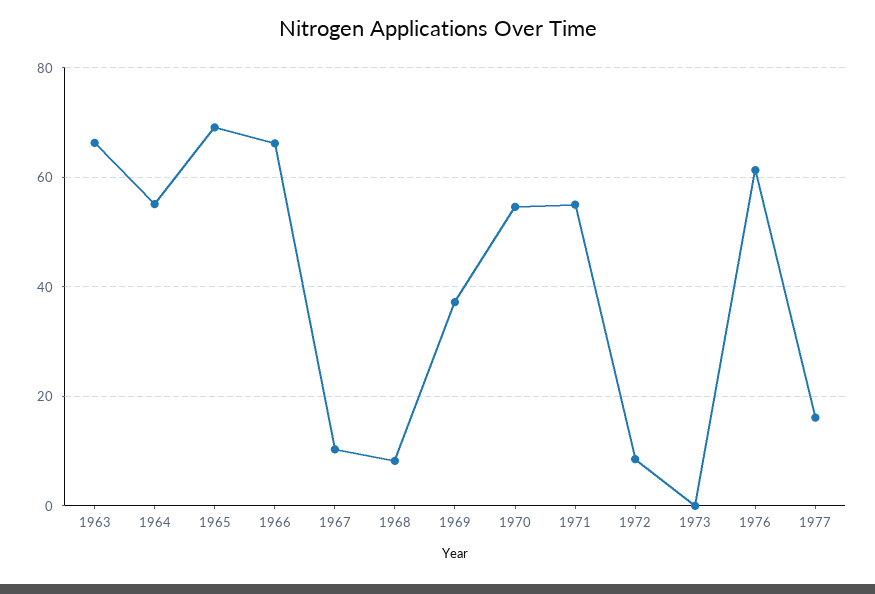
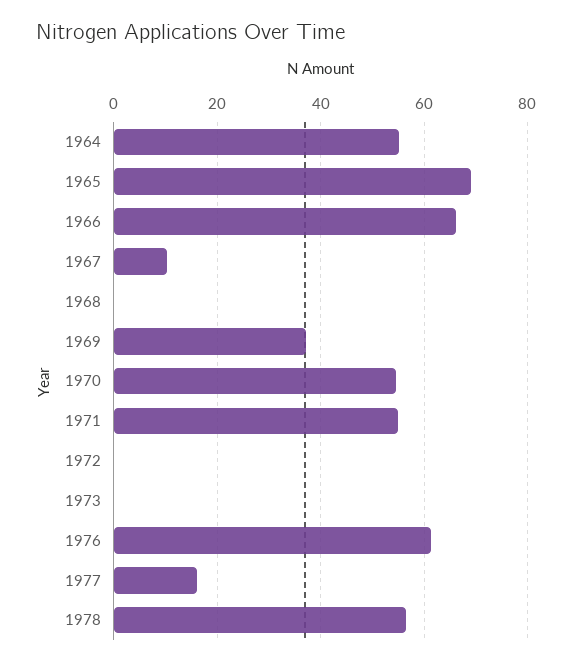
1963: 66 -> none
1968: 8 -> 0
1972: 8 -> 0
1978: none -> 56

